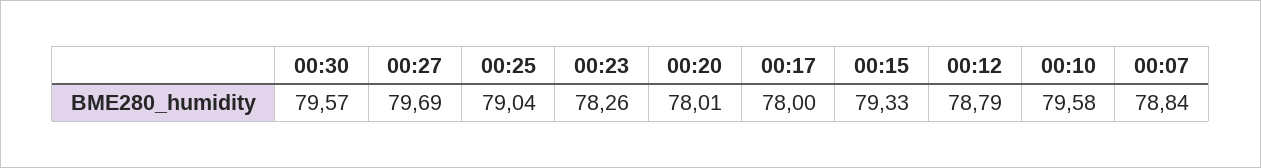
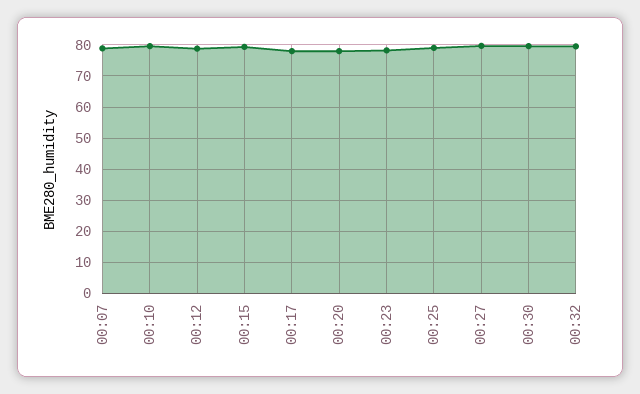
00:32: none -> 80

